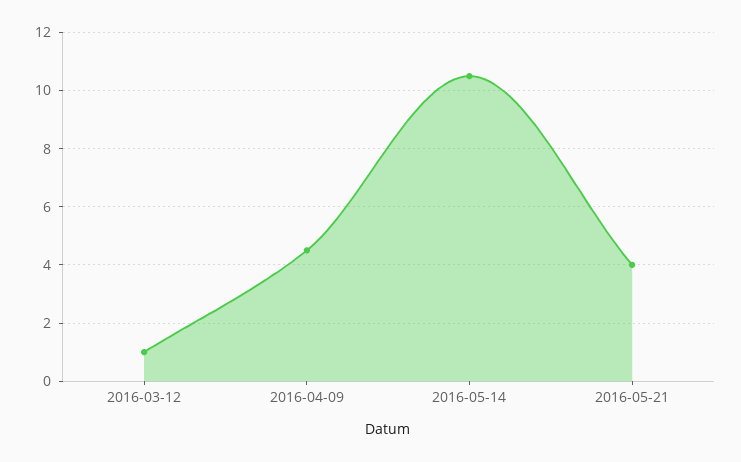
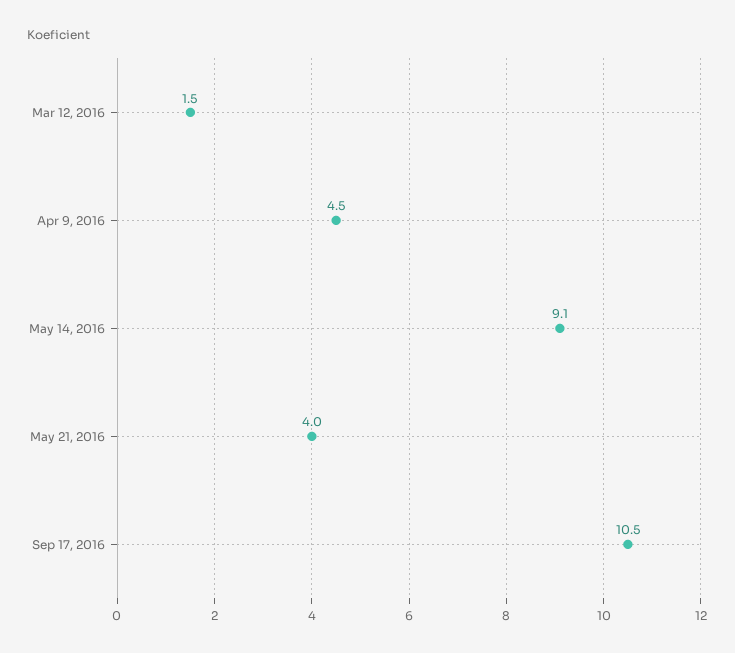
2016-03-12: 1 -> 1.5
2016-05-14: 10.5 -> 9.1
Sep 17, 2016: none -> 10.5

